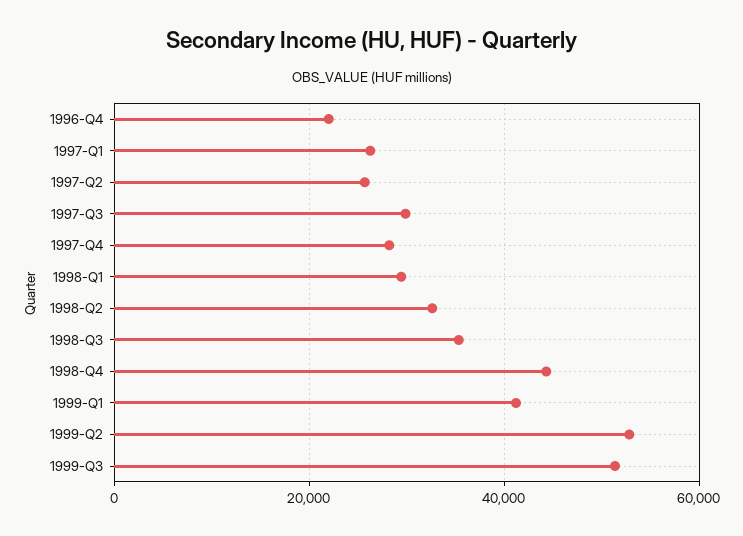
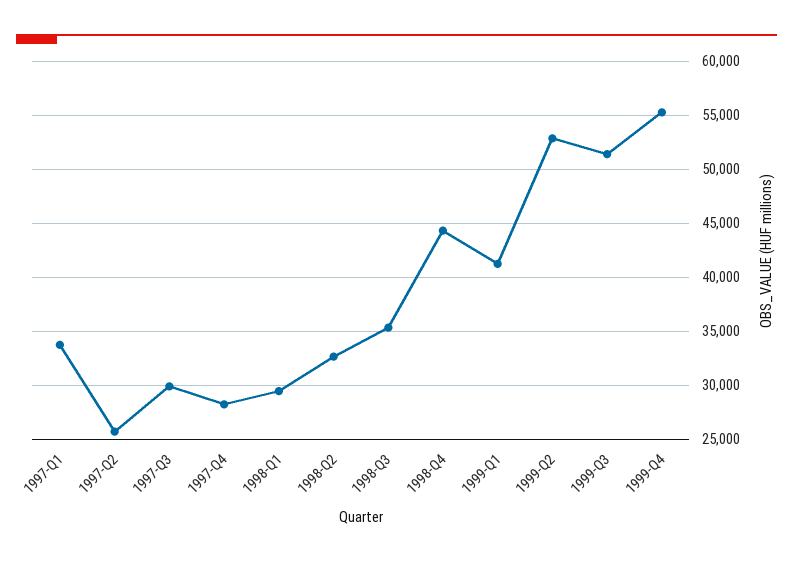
1996-Q4: 22000 -> none
1997-Q1: 26000 -> 34000
1999-Q4: none -> 55000

